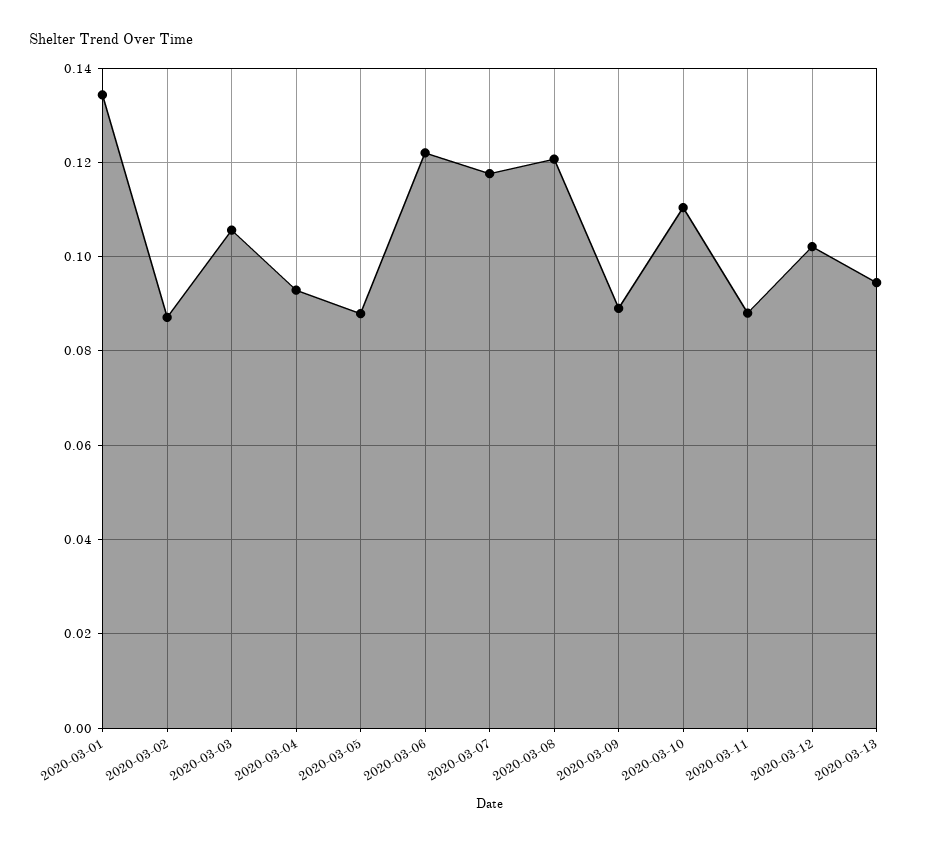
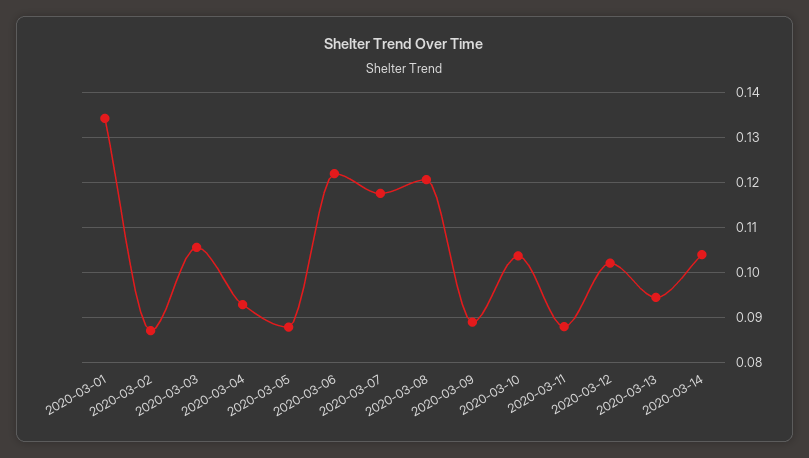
2020-03-10: 0.11 -> 0.104
2020-03-14: none -> 0.104

